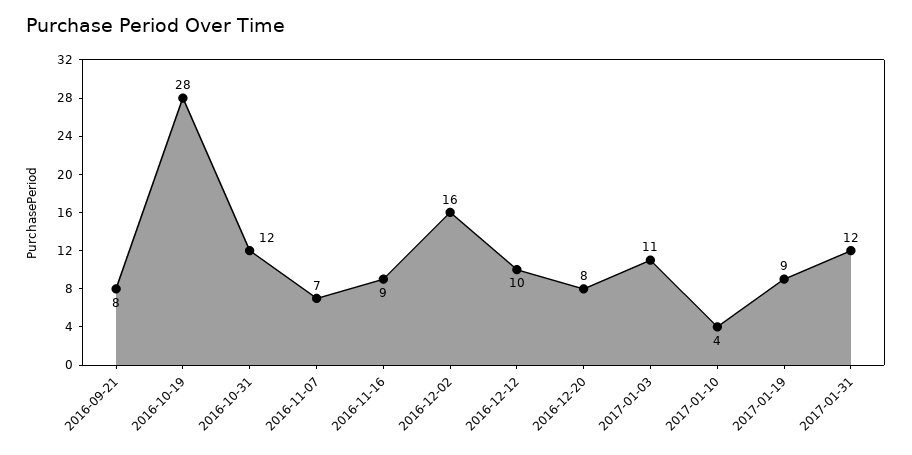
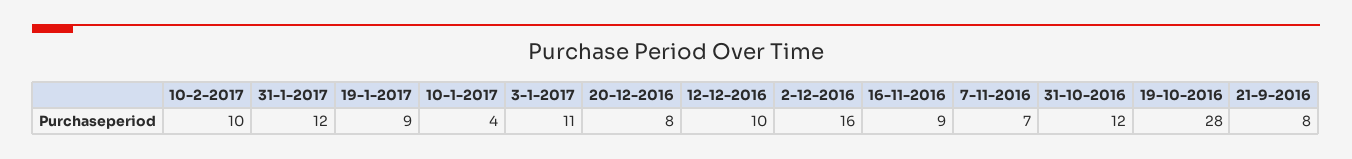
10-2-2017: none -> 10

